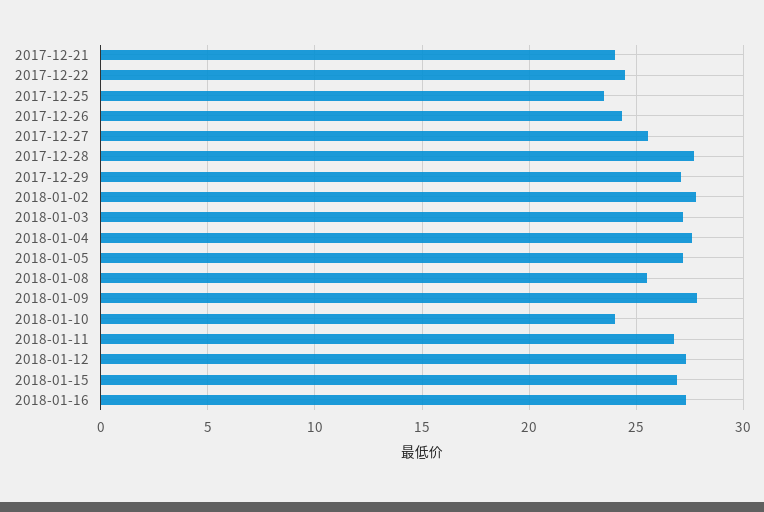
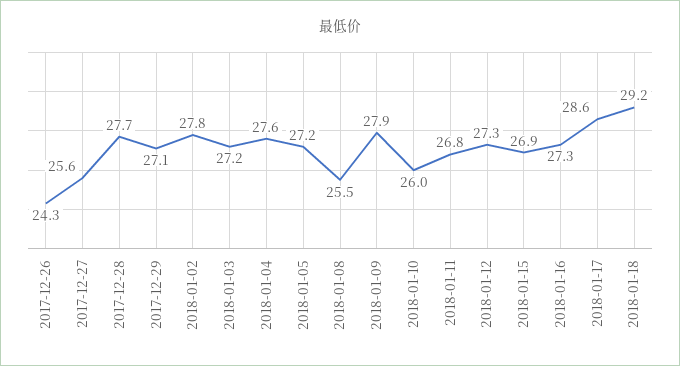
2017-12-21: 24 -> none
2017-12-22: 24.5 -> none
2017-12-25: 23.5 -> none
2018-01-10: 24 -> 26
2018-01-17: none -> 28.6
2018-01-18: none -> 29.2

